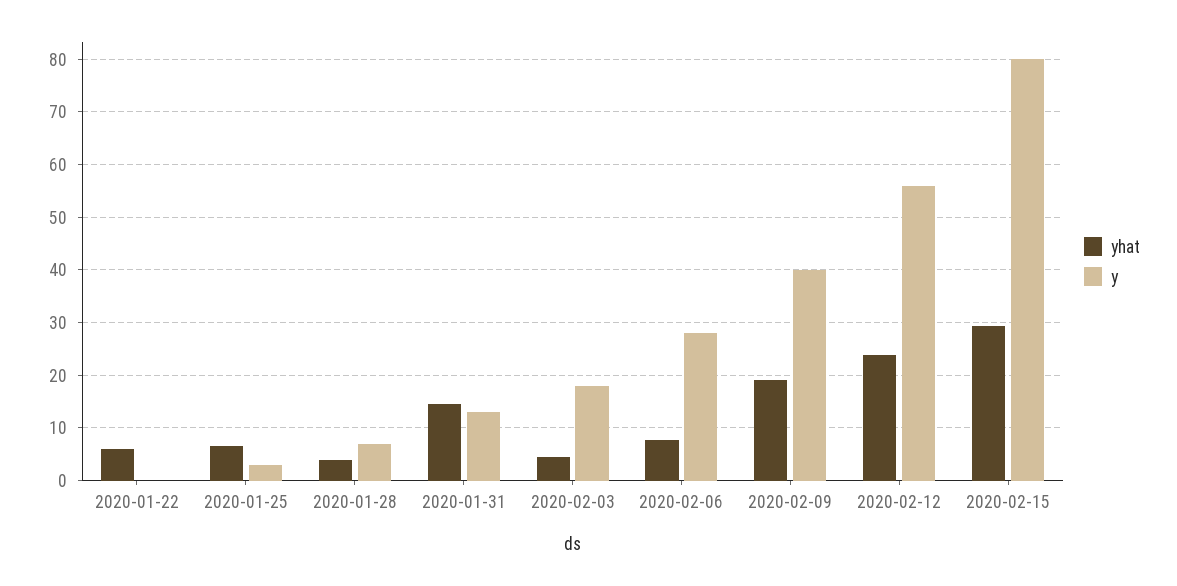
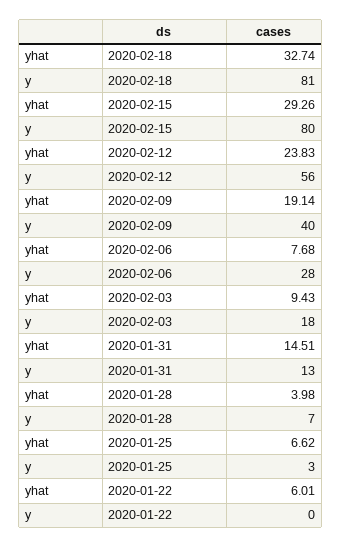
yhat, 2020-02-03: 4 -> 9.43
yhat, 2020-02-18: none -> 32.74
y, 2020-02-18: none -> 81

